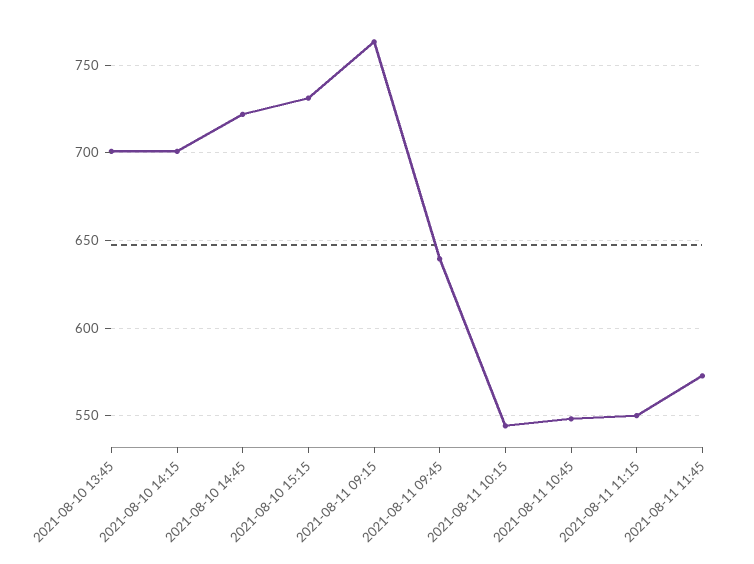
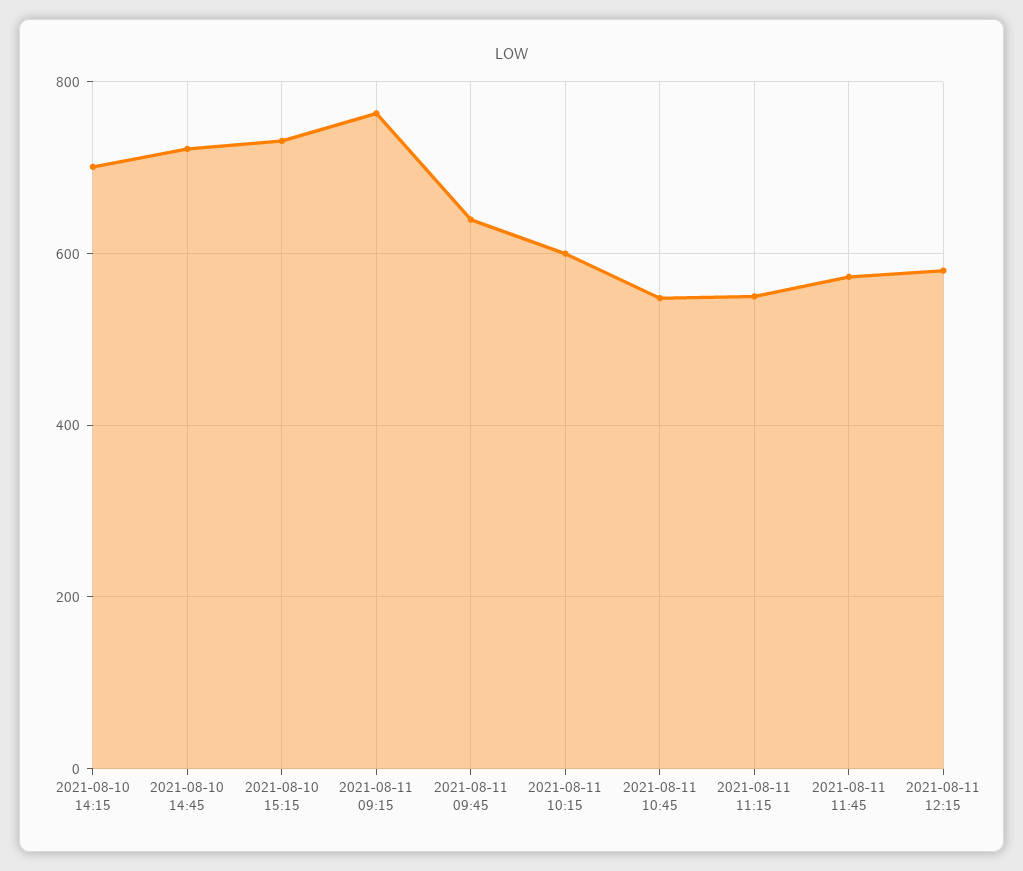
2021-08-10 13:45: 700 -> none
2021-08-11 10:15: 545 -> 600
2021-08-11 12:15: none -> 580

